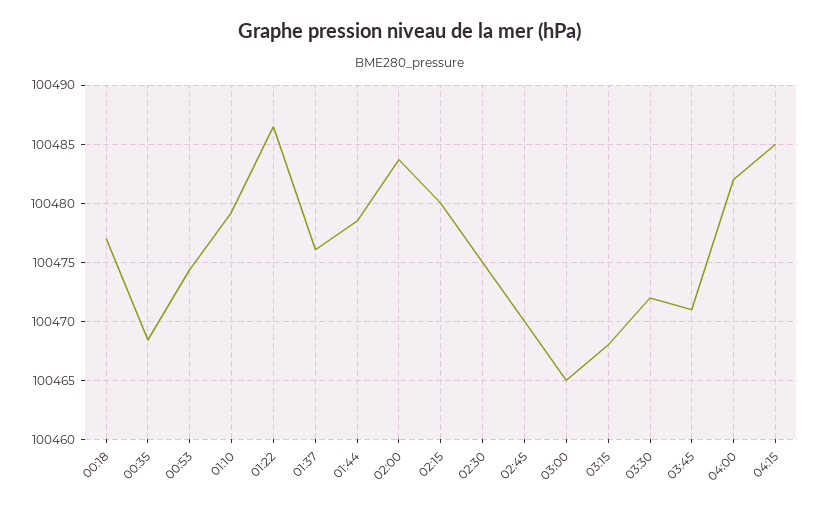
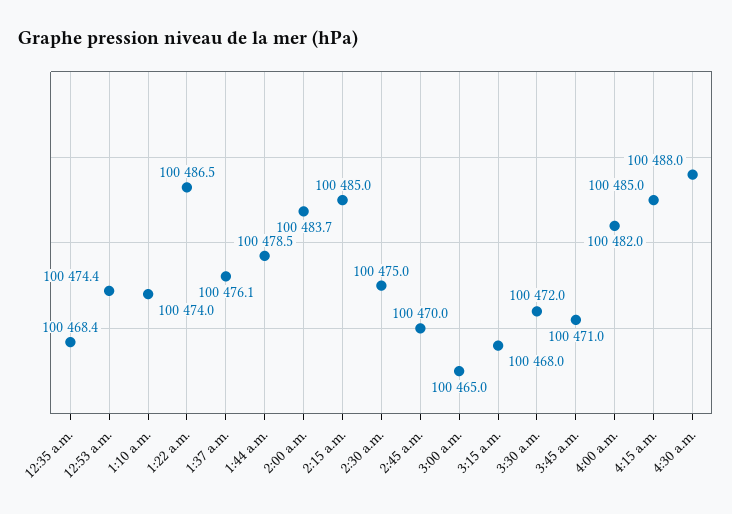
00:18: 100477 -> none
01:10: 100479 -> 100474
02:15: 100480 -> 100485
4:30 a.m.: none -> 100488

